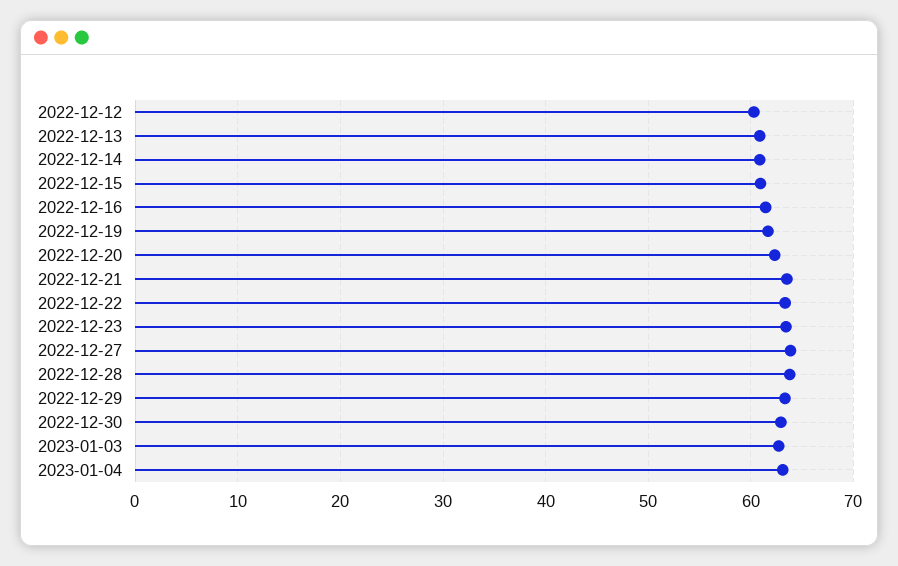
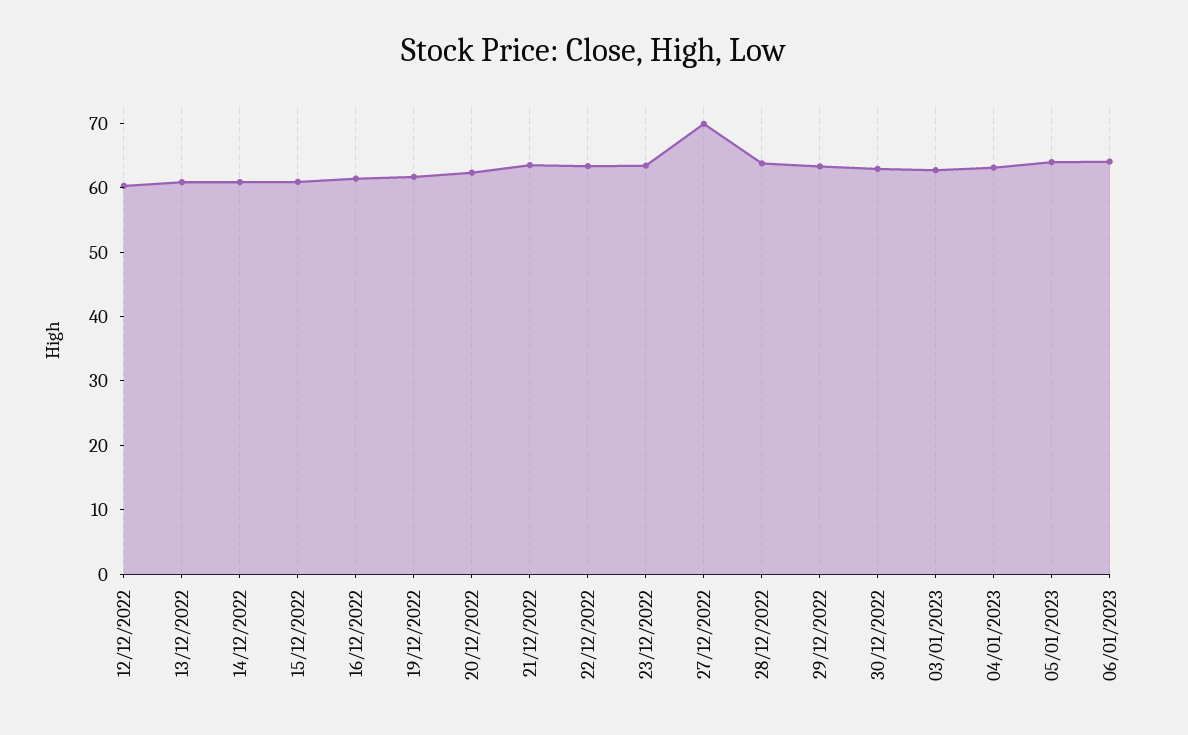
2022-12-27: 64 -> 70
05/01/2023: none -> 64
06/01/2023: none -> 64

